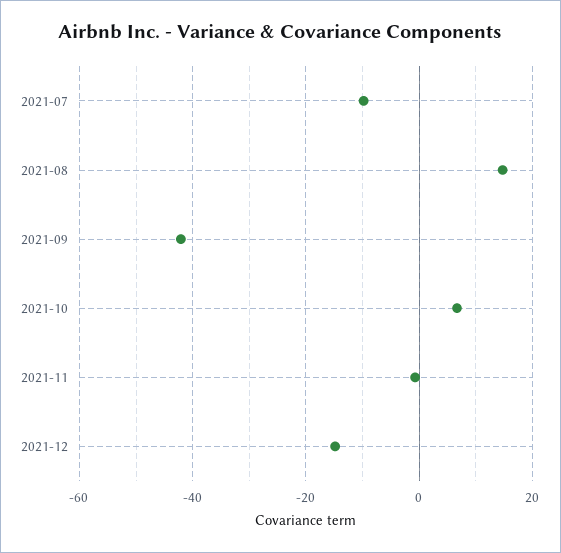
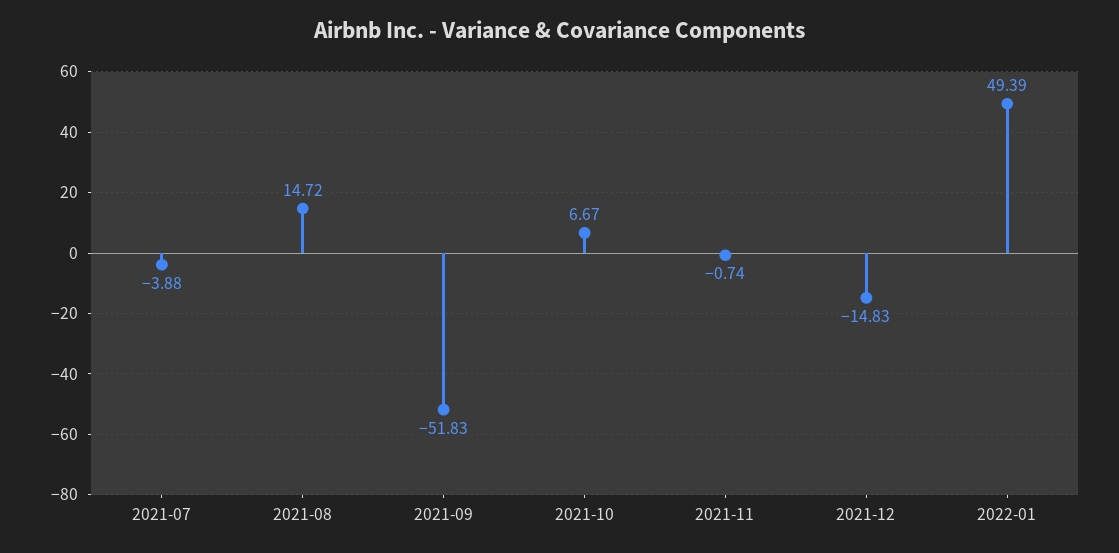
2021-07: -10 -> -3.88
2021-09: -42 -> -51.83
2022-01: none -> 49.39

